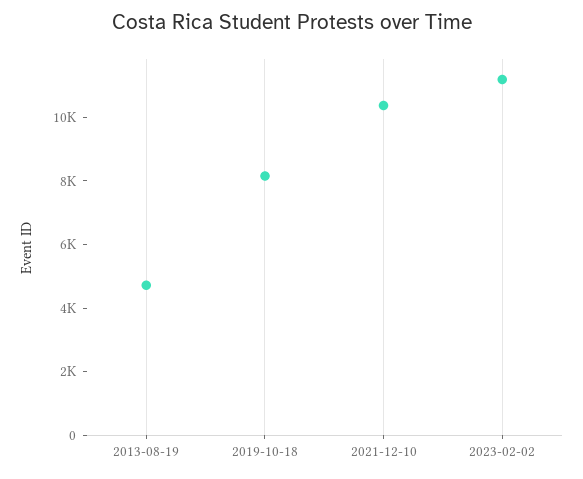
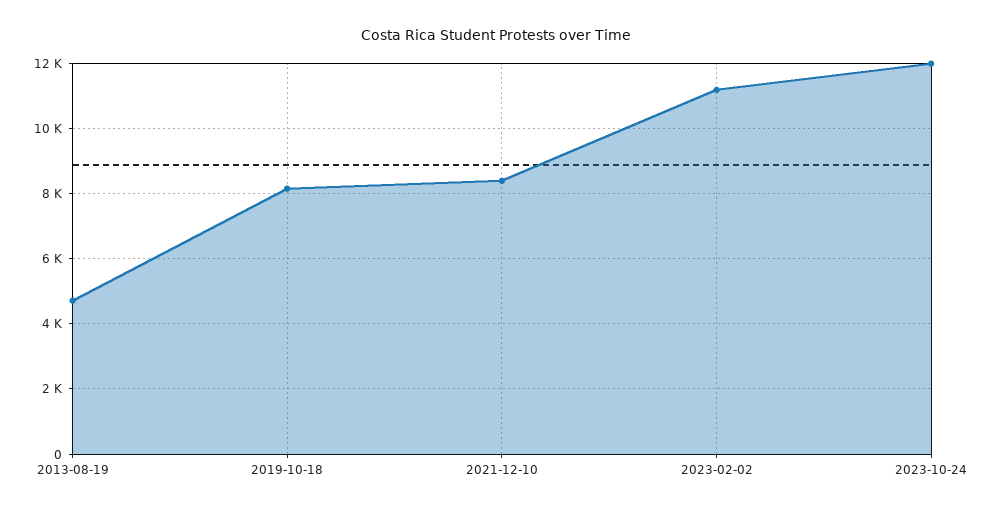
2021-12-10: 10500 -> 8400
2023-10-24: none -> 12000

